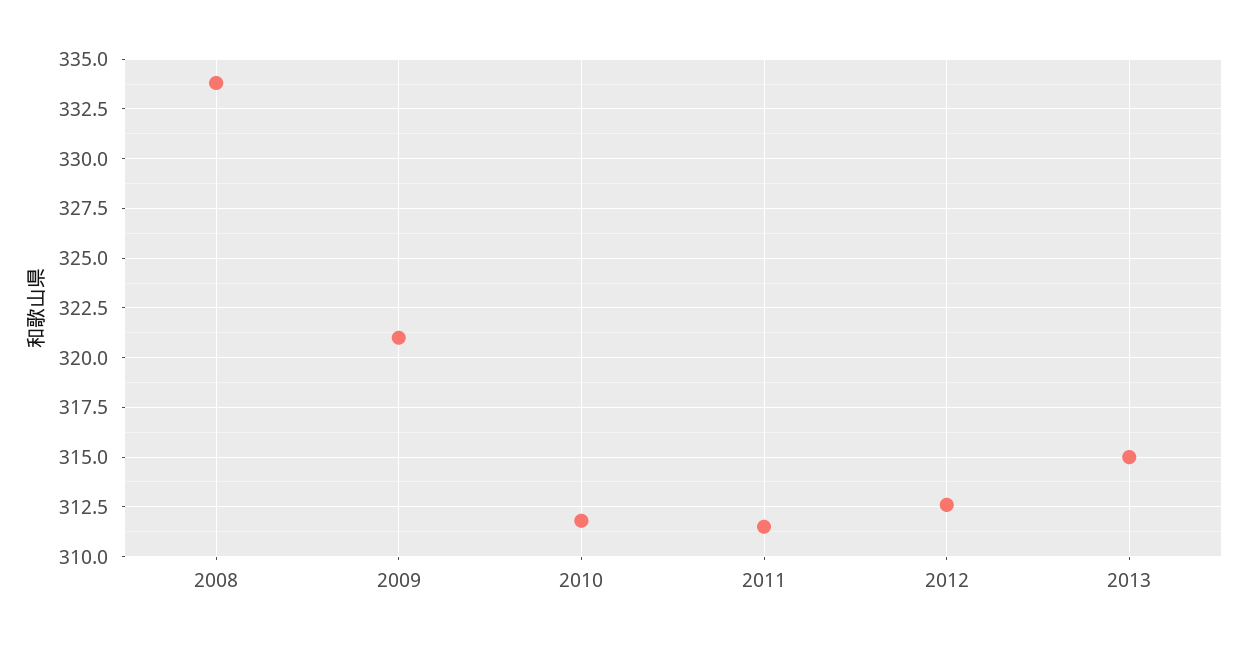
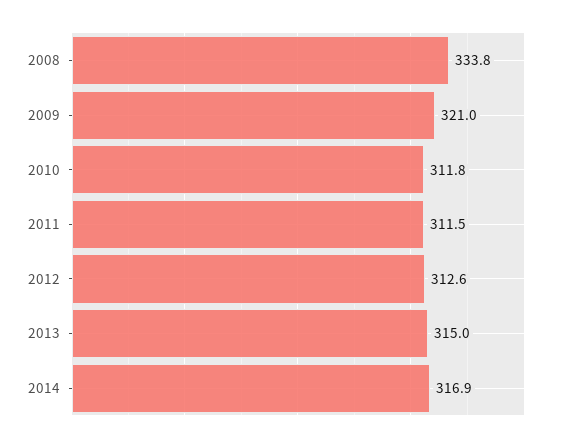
2014: none -> 316.9

